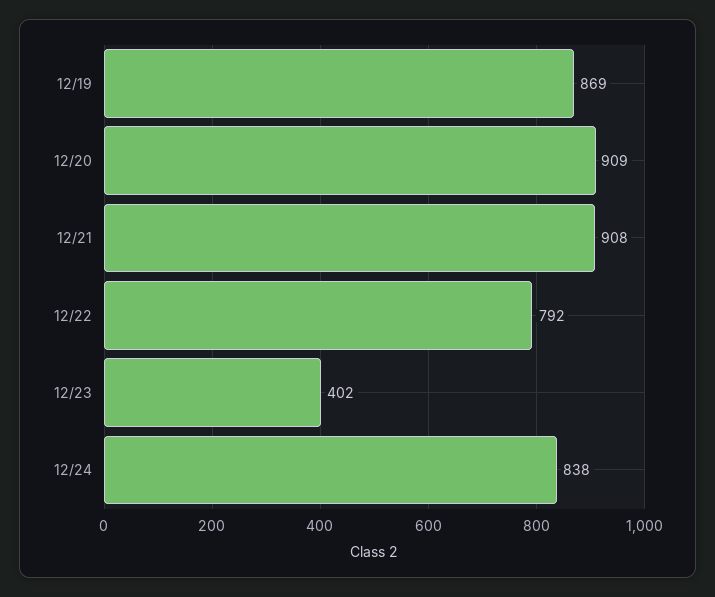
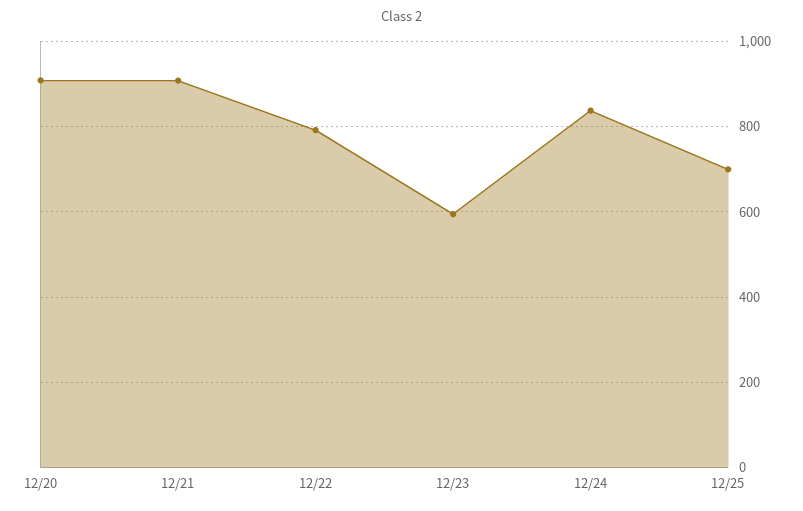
12/19: 869 -> none
12/23: 402 -> 600
12/25: none -> 700

